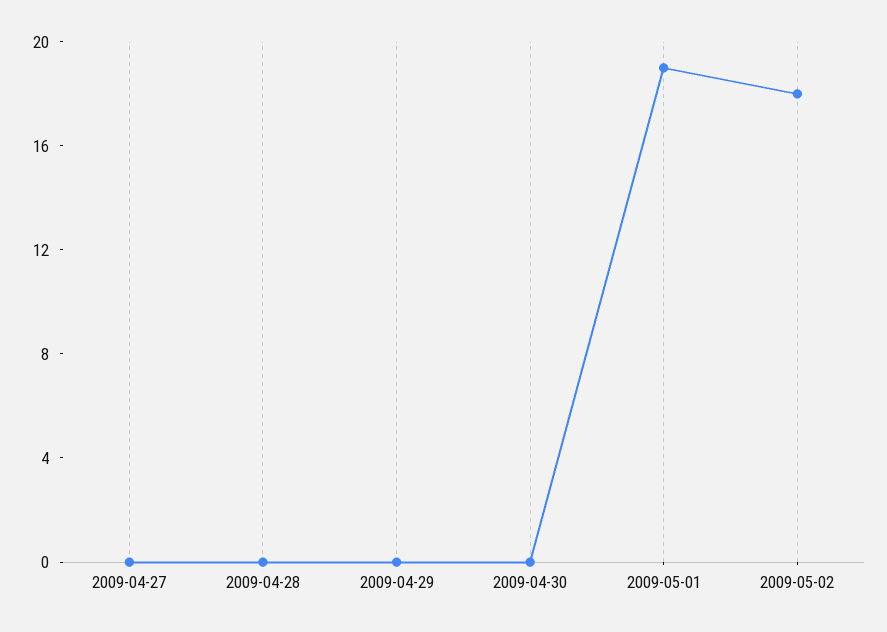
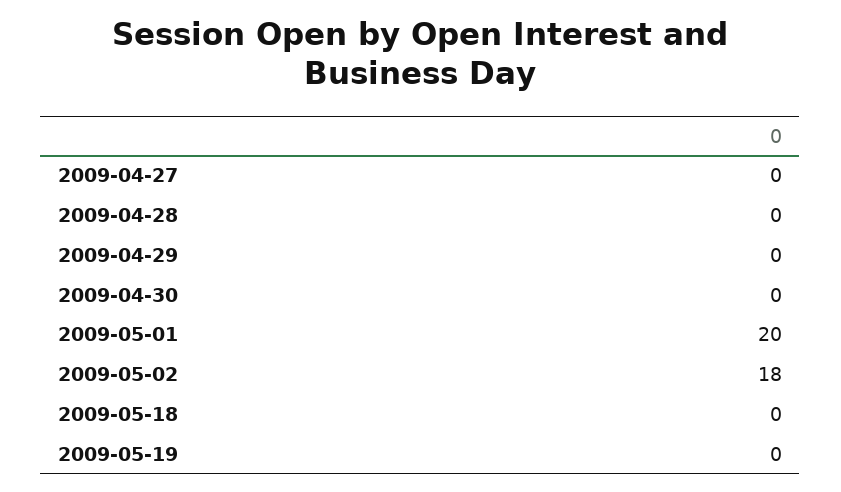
2009-05-01: 19 -> 20
2009-05-18: none -> 0
2009-05-19: none -> 0

